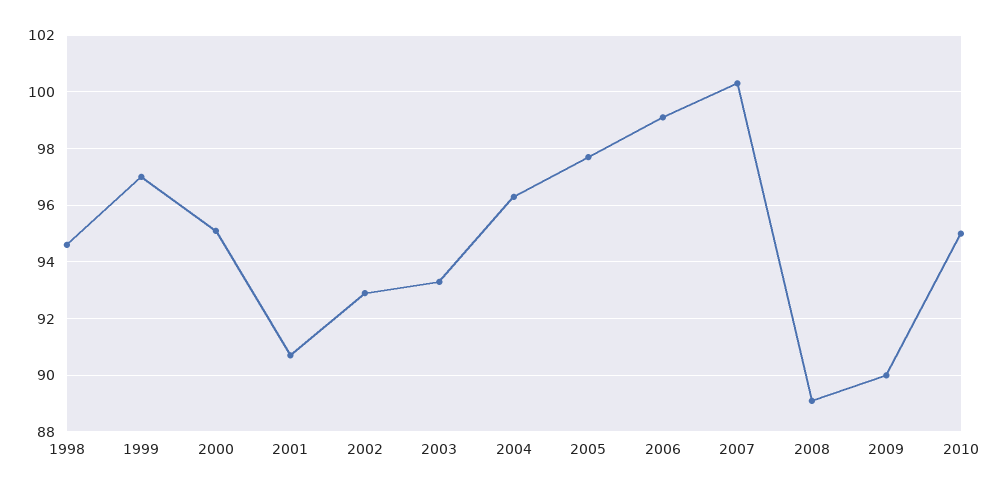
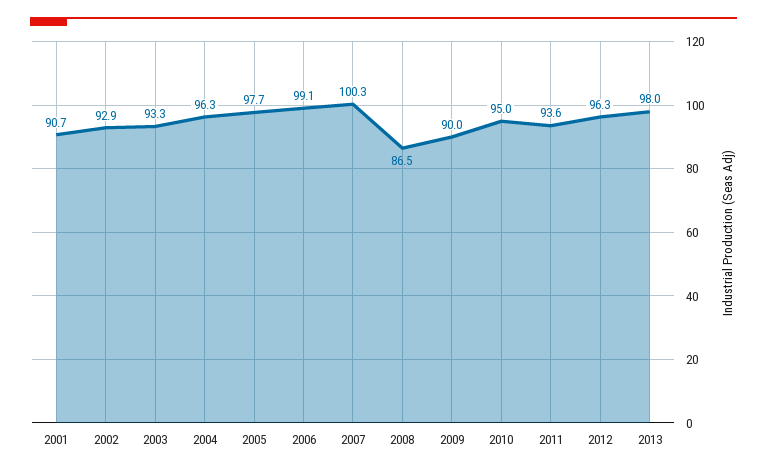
1998: 94.5 -> none
1999: 97 -> none
2000: 95 -> none
2008: 89 -> 86.5
2011: none -> 93.6
2012: none -> 96.3
2013: none -> 98

